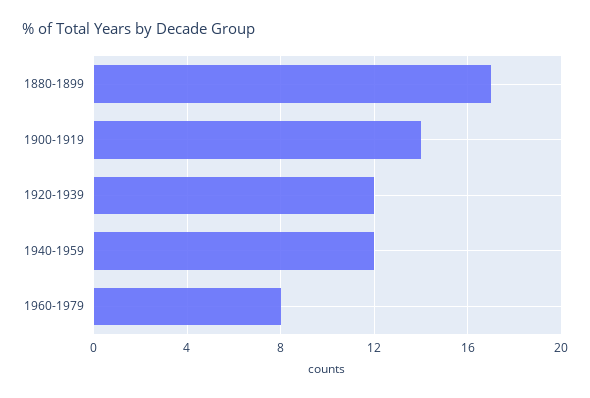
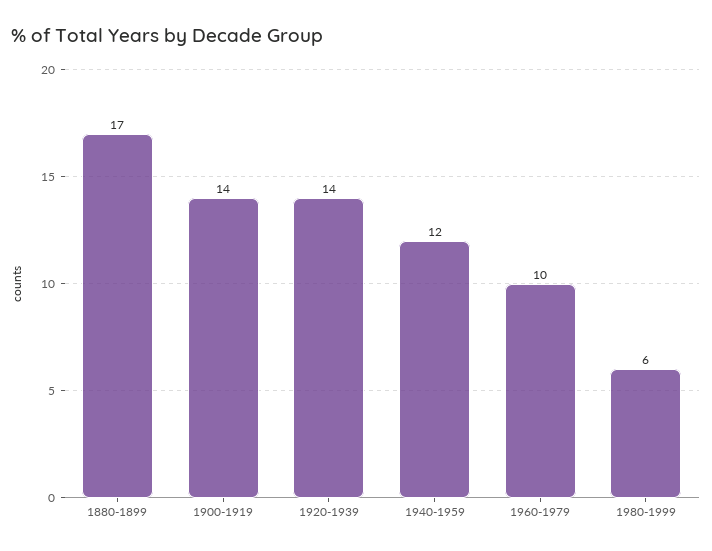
1920-1939: 12 -> 14
1960-1979: 8 -> 10
1980-1999: none -> 6

